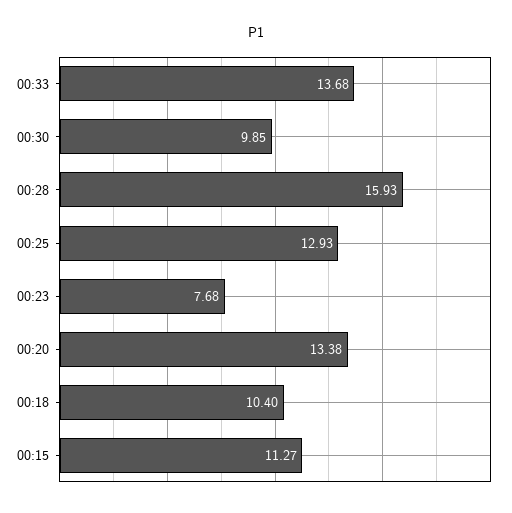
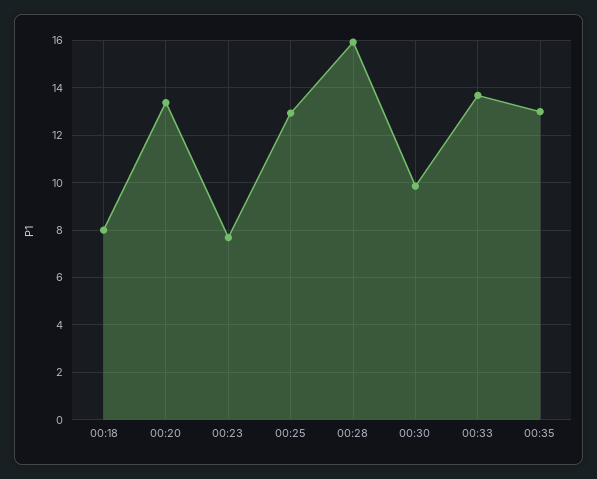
00:18: 10.4 -> 8
00:15: 11.27 -> none
00:35: none -> 13

